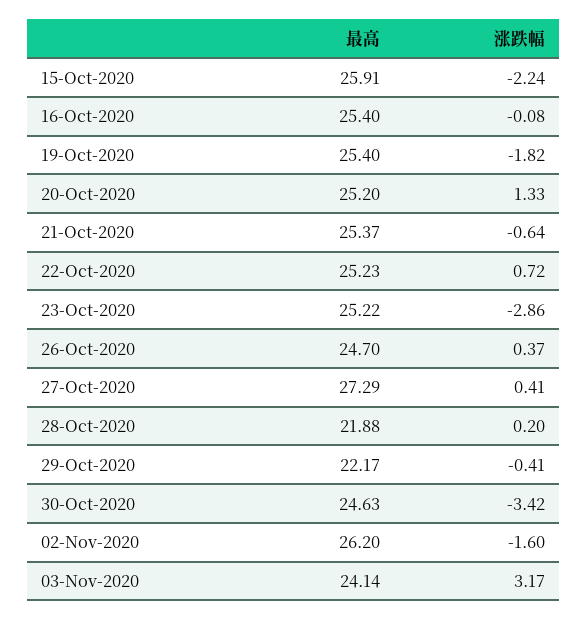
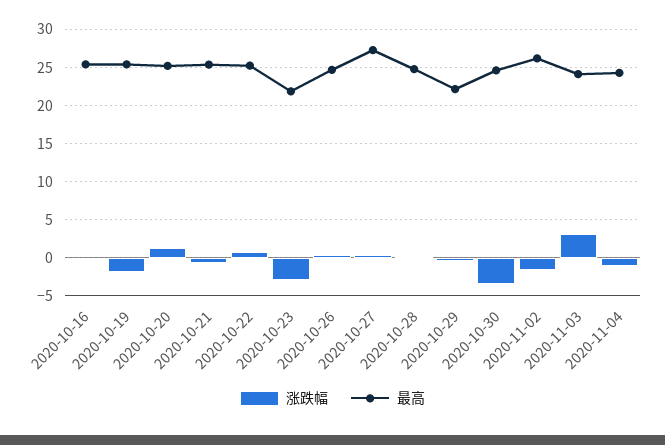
最高, 15-Oct-2020: 25.91 -> none
涨跌幅, 15-Oct-2020: -2.24 -> none
最高, 23-Oct-2020: 25.22 -> 22
最高, 28-Oct-2020: 21.88 -> 25
涨跌幅, 2020-11-04: none -> -1
最高, 2020-11-04: none -> 24

